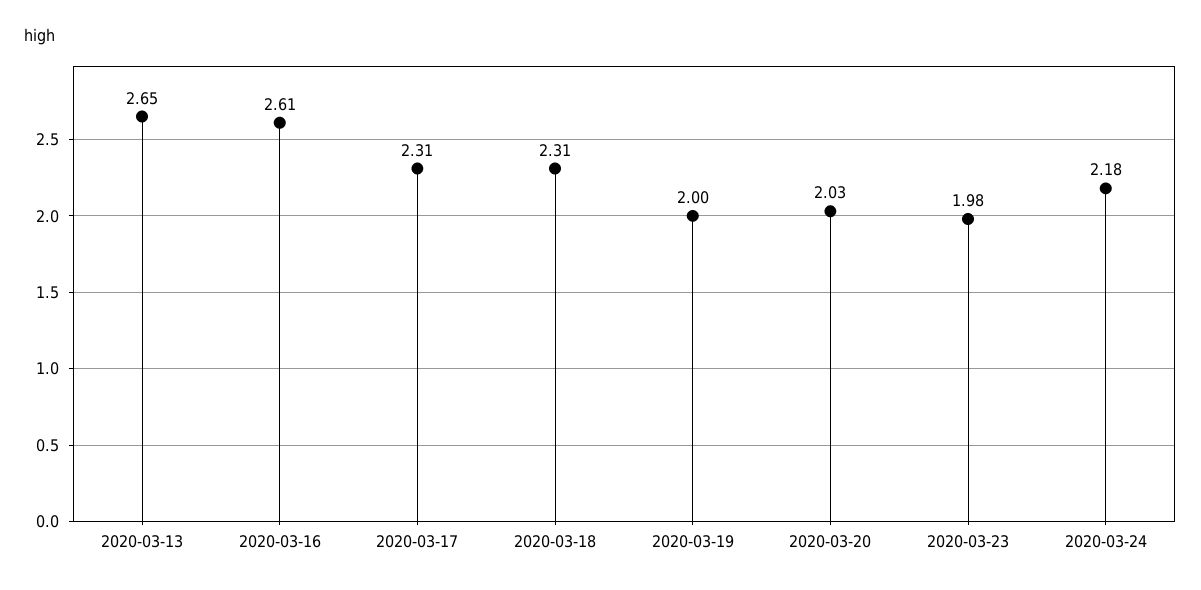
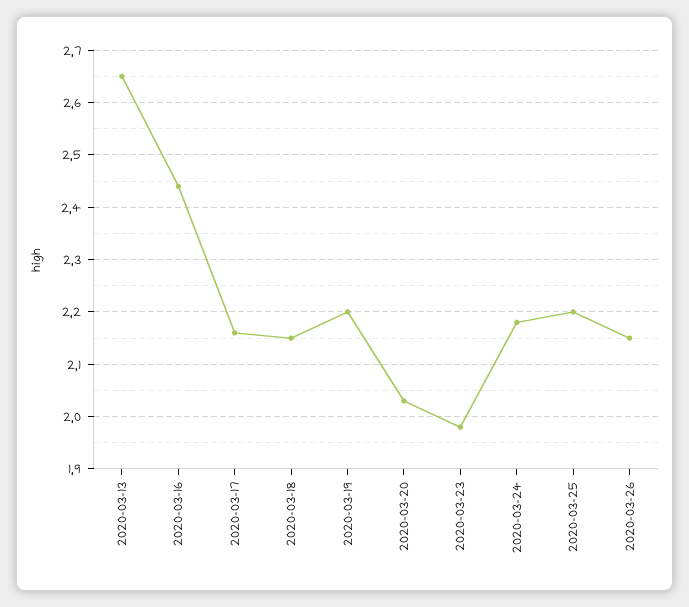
2020-03-16: 2.61 -> 2.45
2020-03-17: 2.31 -> 2.15
2020-03-18: 2.31 -> 2.15
2020-03-19: 2 -> 2.2
2020-03-25: none -> 2.2
2020-03-26: none -> 2.15

